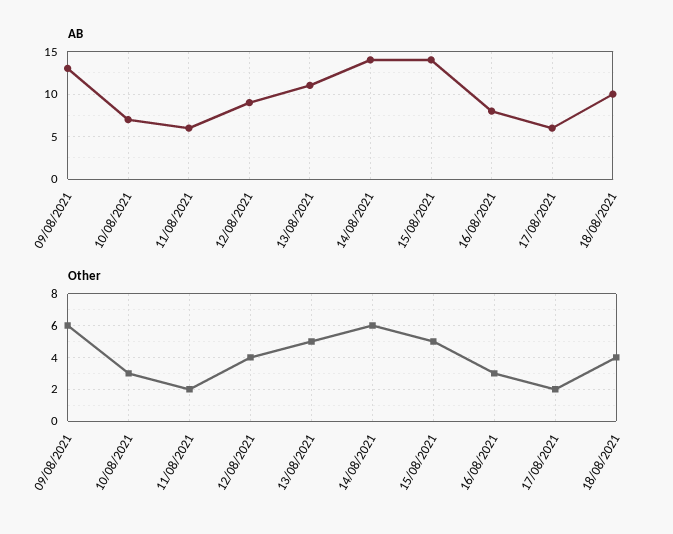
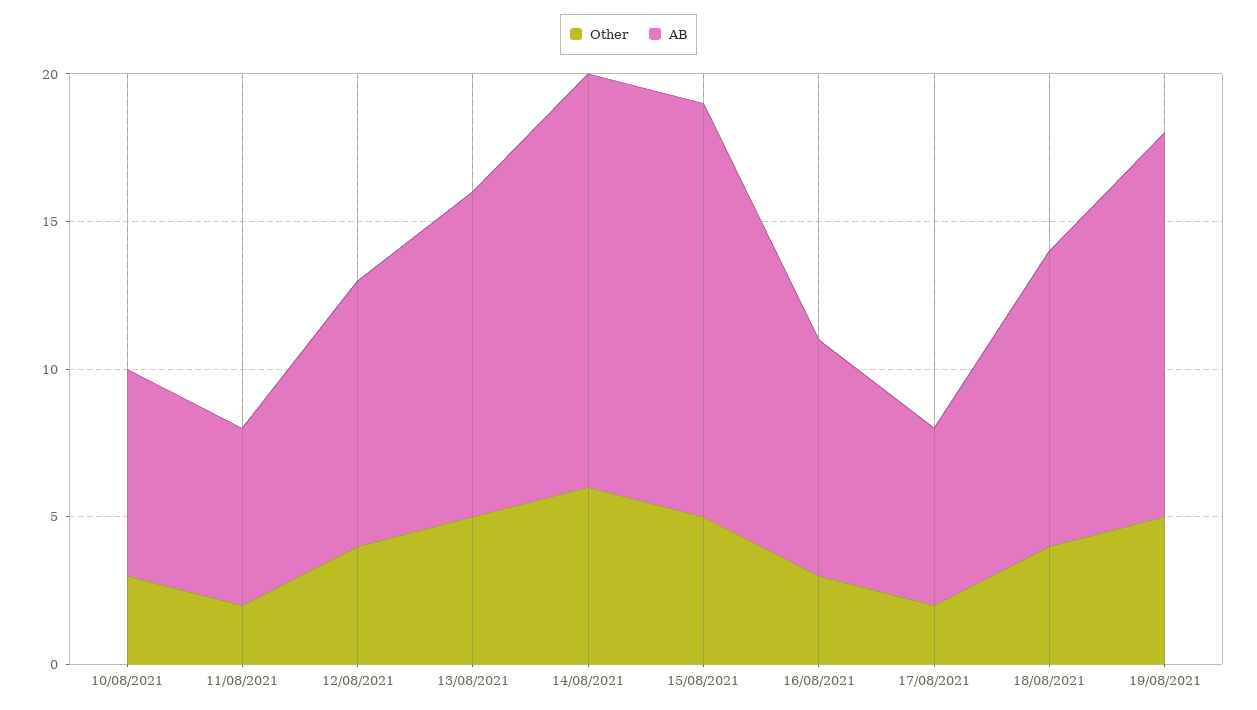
AB, 09/08/2021: 13 -> none
Other, 09/08/2021: 6 -> none
Other, 19/08/2021: none -> 5
AB, 19/08/2021: none -> 13

